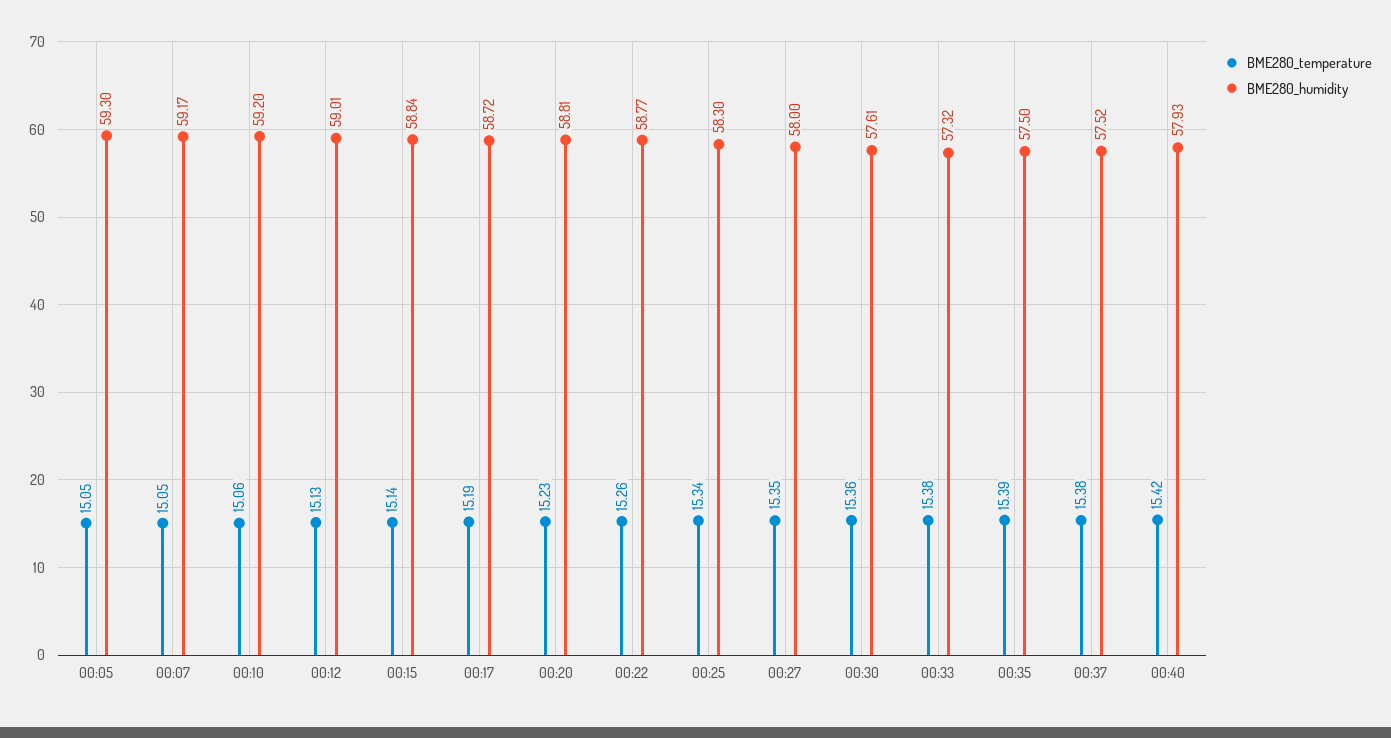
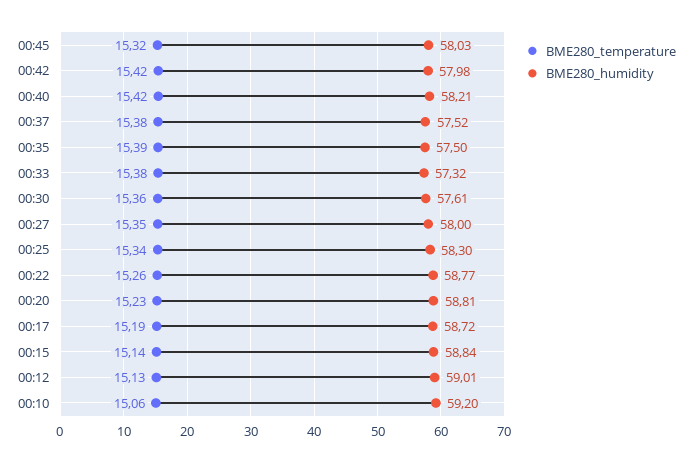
BME280_temperature, 00:05: 15.05 -> none
BME280_humidity, 00:05: 59.3 -> none
BME280_temperature, 00:07: 15.05 -> none
BME280_humidity, 00:07: 59.17 -> none
BME280_humidity, 00:40: 57.93 -> 58.21
BME280_temperature, 00:45: none -> 15.32
BME280_humidity, 00:45: none -> 58.03
BME280_temperature, 00:42: none -> 15.42
BME280_humidity, 00:42: none -> 57.98

